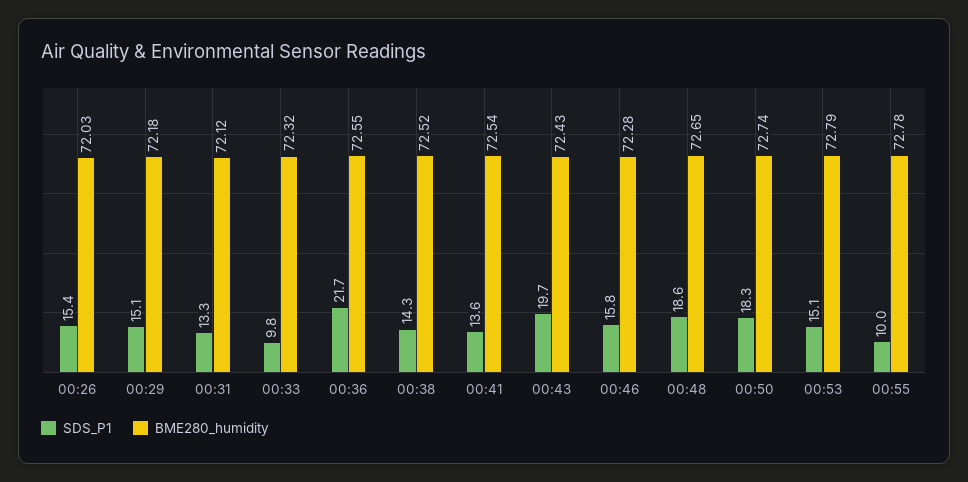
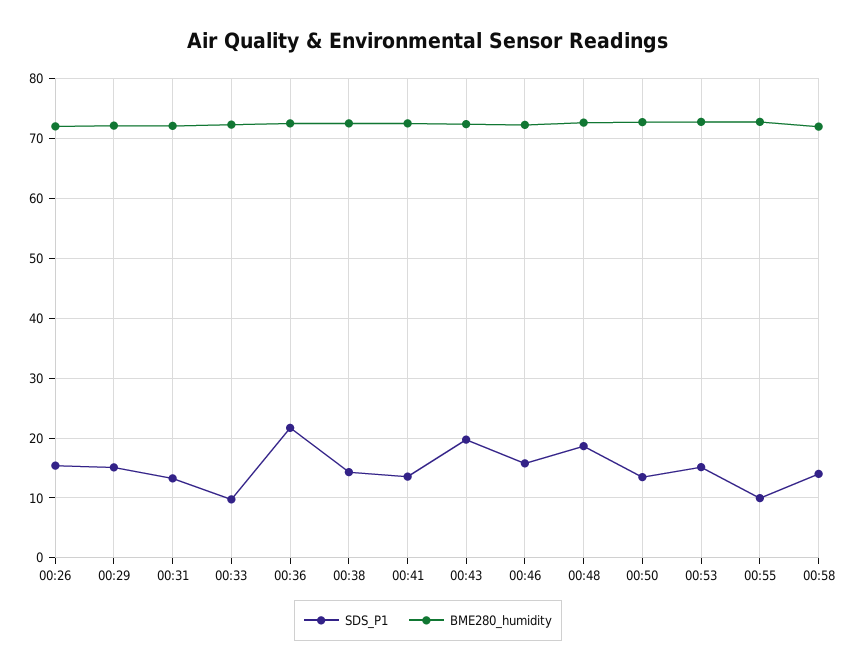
SDS_P1, 00:50: 18.3 -> 14
SDS_P1, 00:58: none -> 14
BME280_humidity, 00:58: none -> 72

